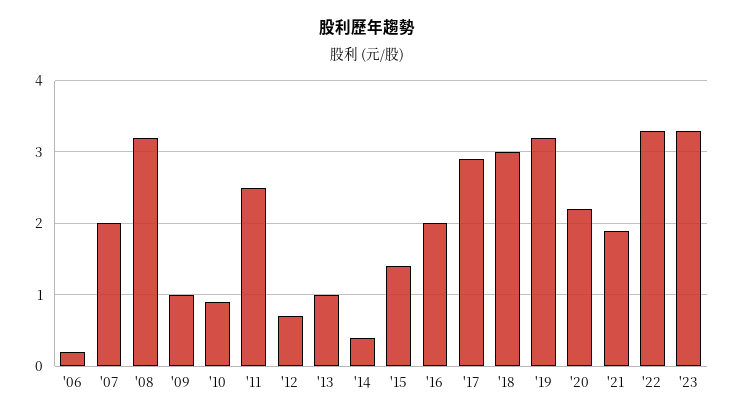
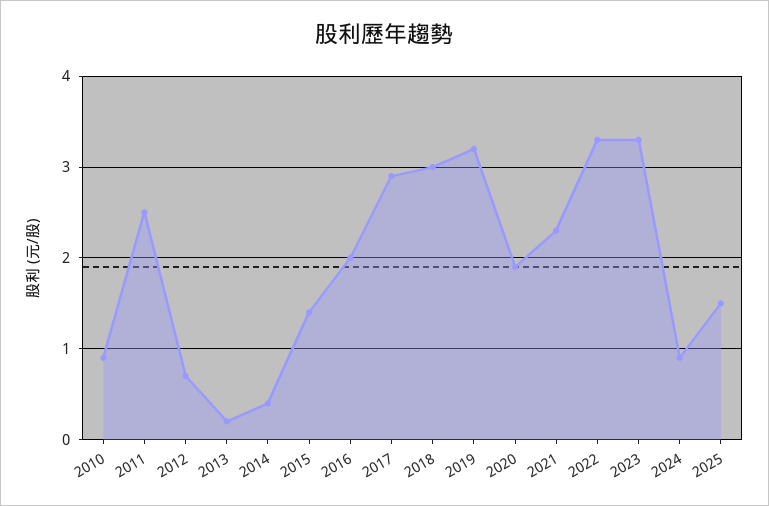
'06: 0.2 -> none
'07: 2 -> none
'08: 3.2 -> none
'09: 1 -> none
'13: 1 -> 0.2
'20: 2.2 -> 1.9
'21: 1.9 -> 2.3
2024: none -> 0.9
2025: none -> 1.5

